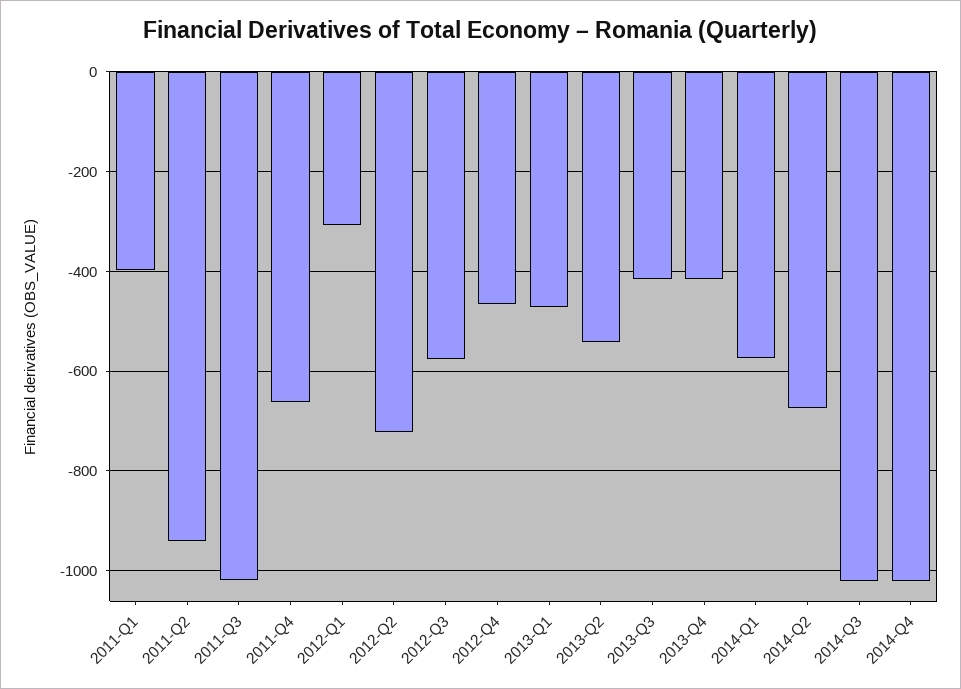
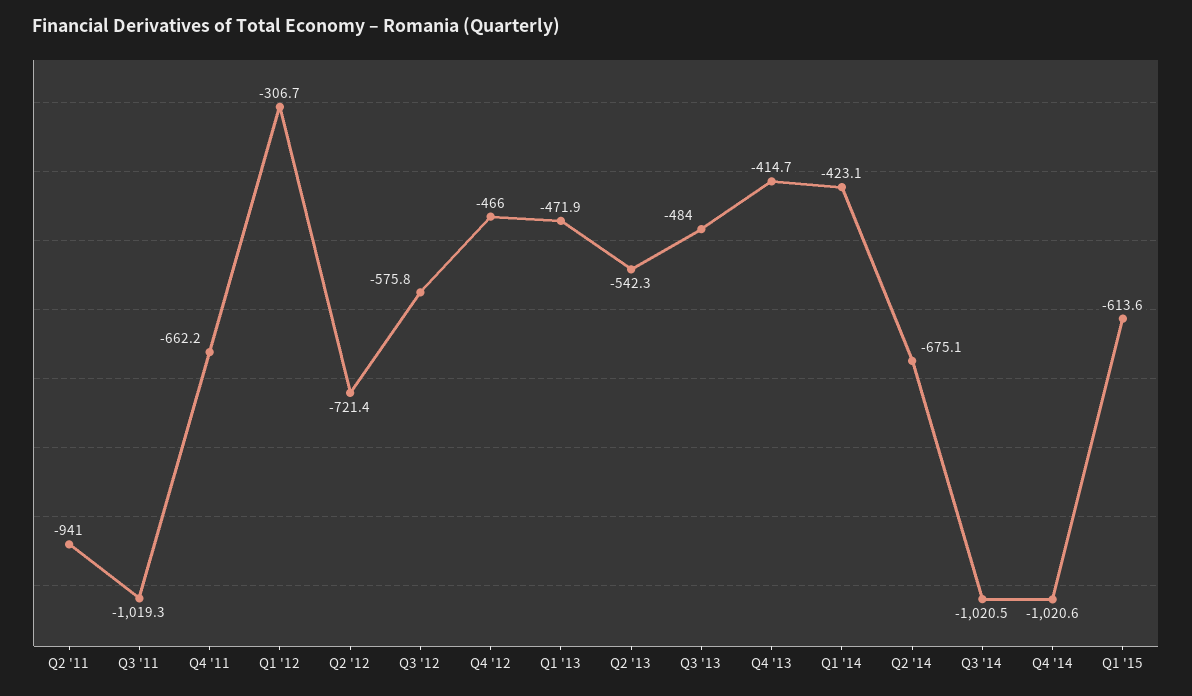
2011-Q1: -400 -> none
2013-Q3: -420 -> -484
2014-Q1: -580 -> -423.1
Q1 '15: none -> -613.6

